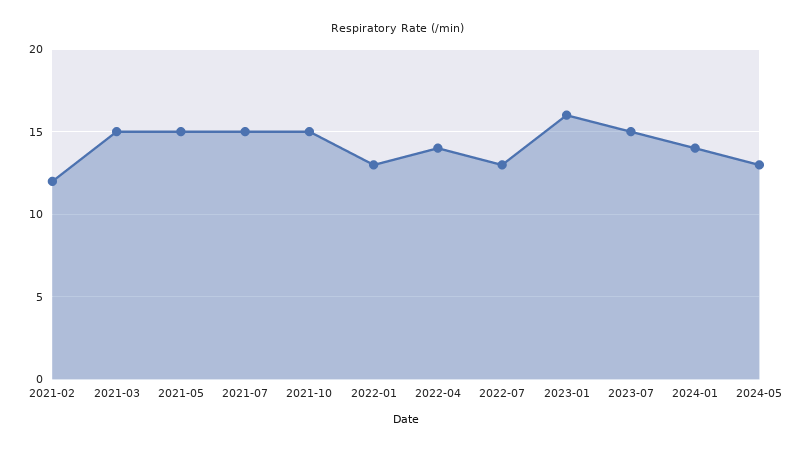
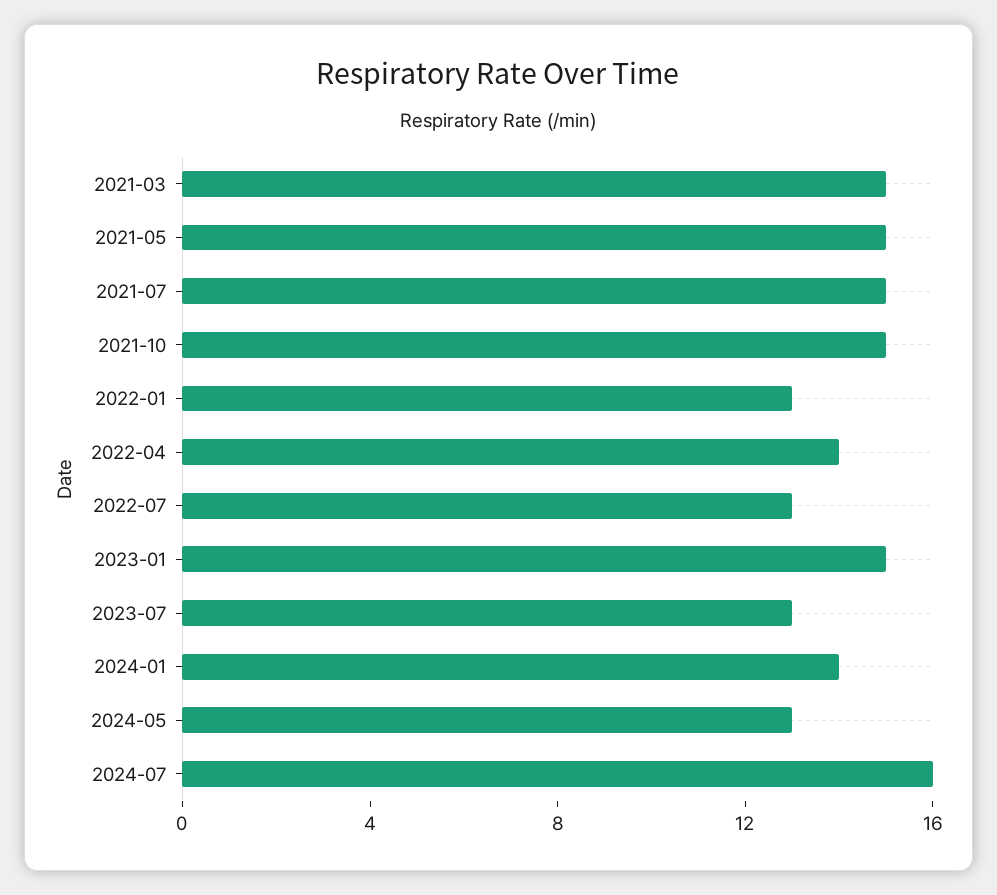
2021-02: 12 -> none
2023-01: 16 -> 15
2023-07: 15 -> 13
2024-07: none -> 16

